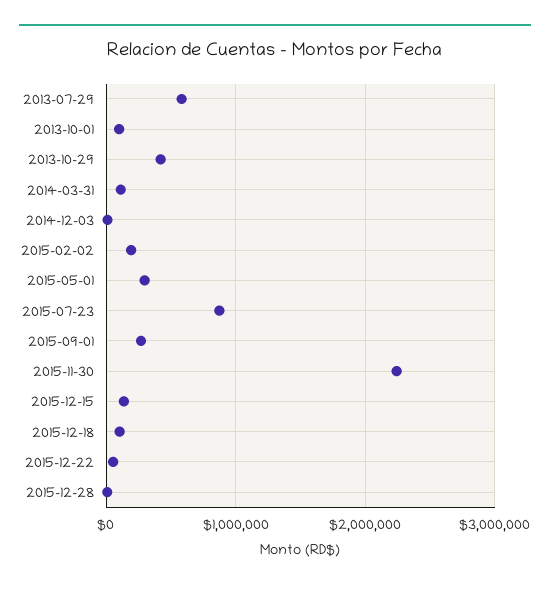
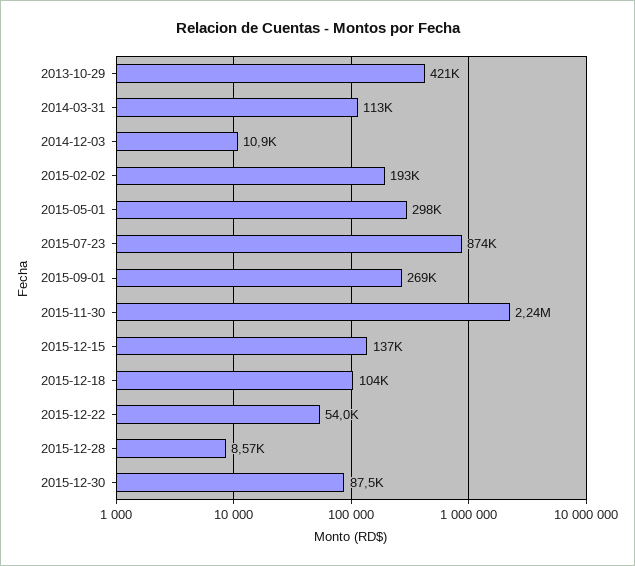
2013-07-29: 600000 -> none
2013-10-01: 100000 -> none
2015-12-30: none -> 87500

